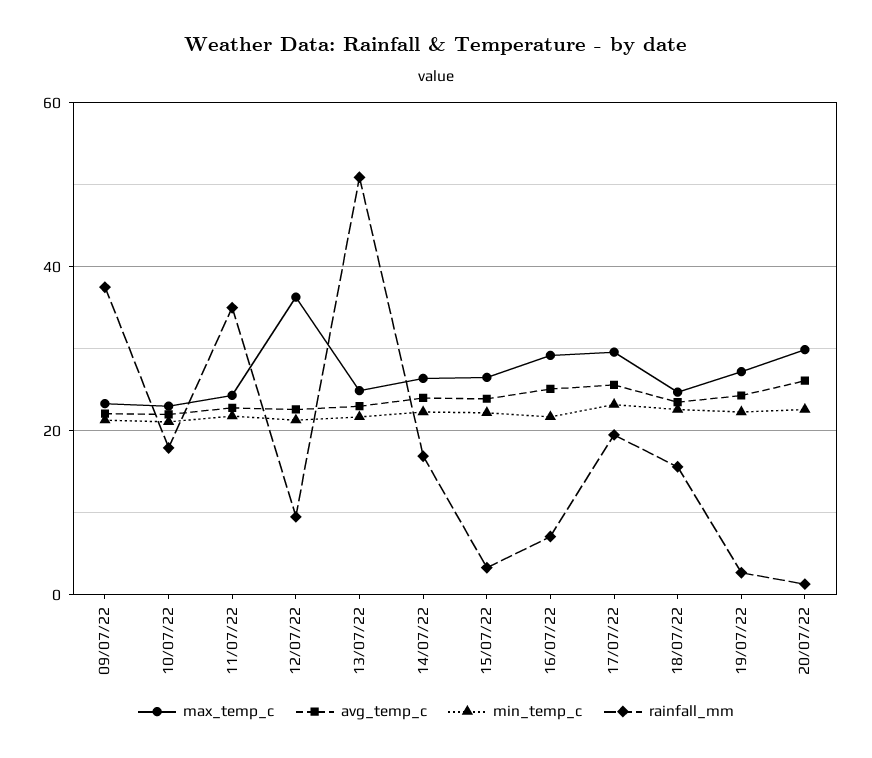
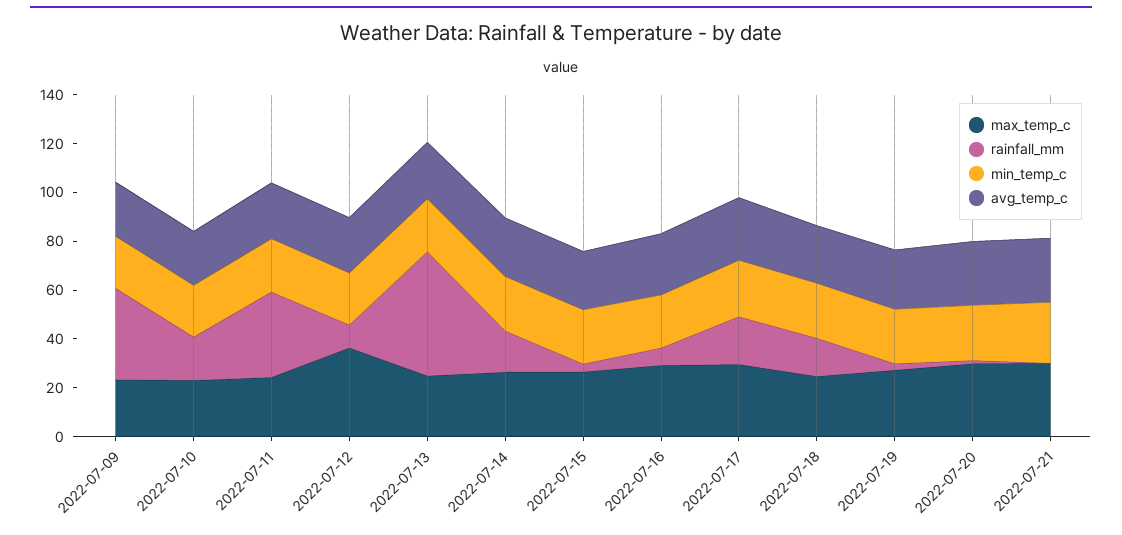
max_temp_c, 2022-07-21: none -> 30
rainfall_mm, 2022-07-21: none -> 0
min_temp_c, 2022-07-21: none -> 25
avg_temp_c, 2022-07-21: none -> 25

